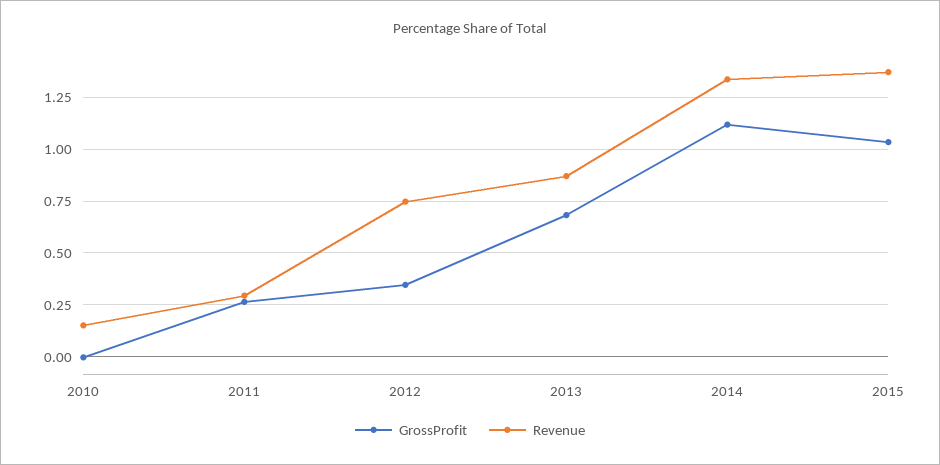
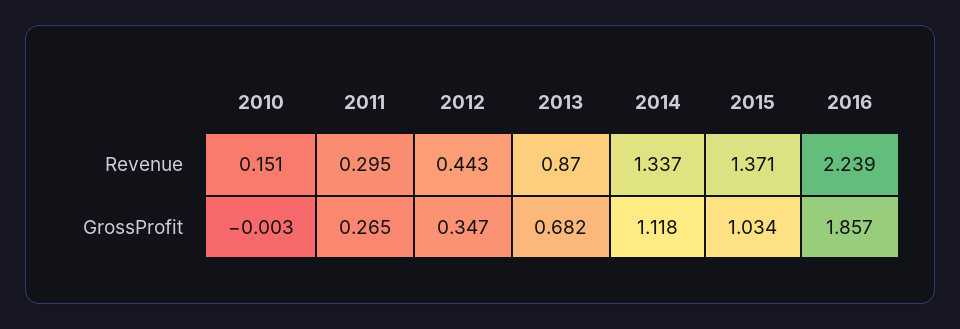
Revenue, 2012: 0.75 -> 0.443
Revenue, 2016: none -> 2.239
GrossProfit, 2016: none -> 1.857

